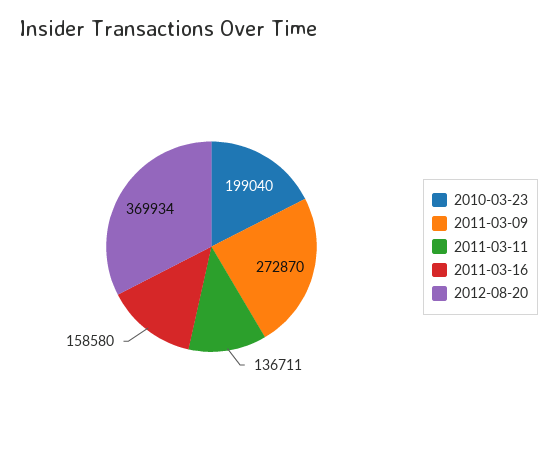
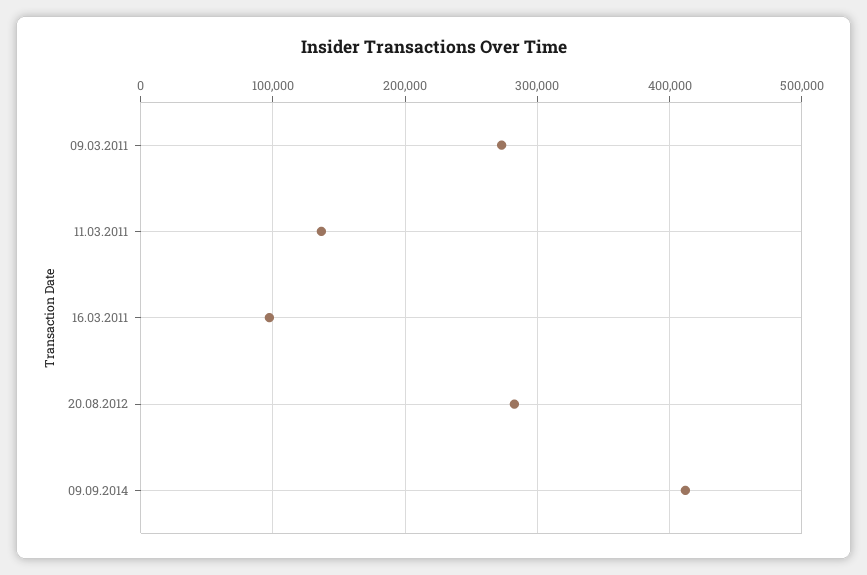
2010-03-23: 199040 -> none
2011-03-16: 158580 -> 100000
2012-08-20: 369934 -> 280000
09.09.2014: none -> 410000

